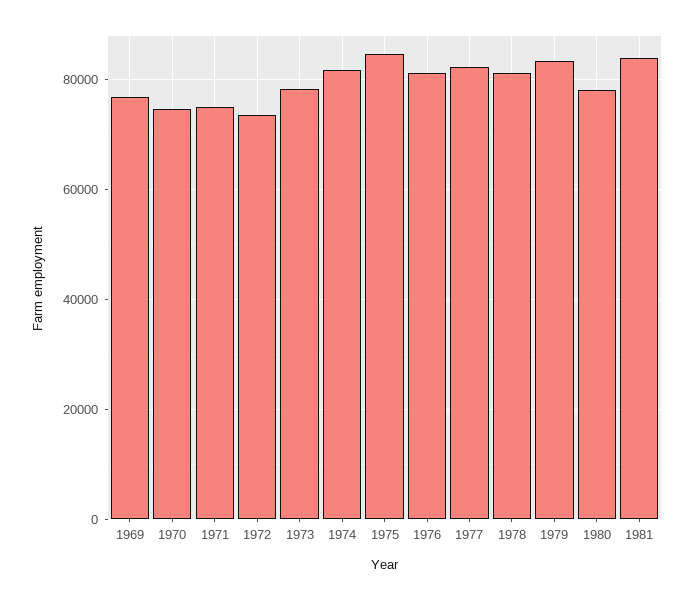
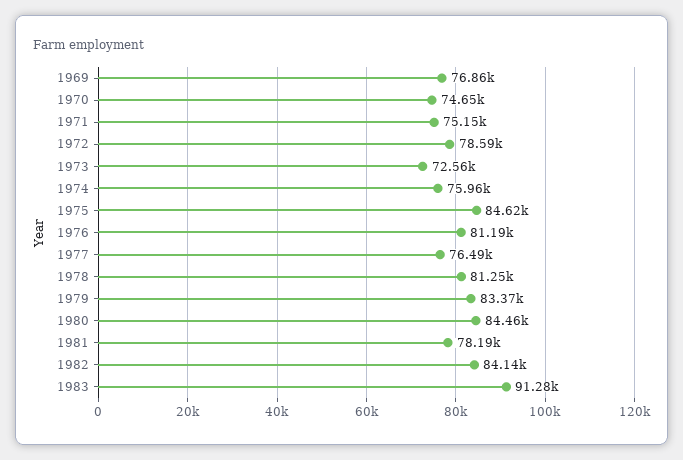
1972: 74000 -> 78590
1973: 78000 -> 72560
1974: 82000 -> 75960
1977: 82000 -> 76490
1980: 78000 -> 84460
1981: 84000 -> 78190
1982: none -> 84140
1983: none -> 91280

